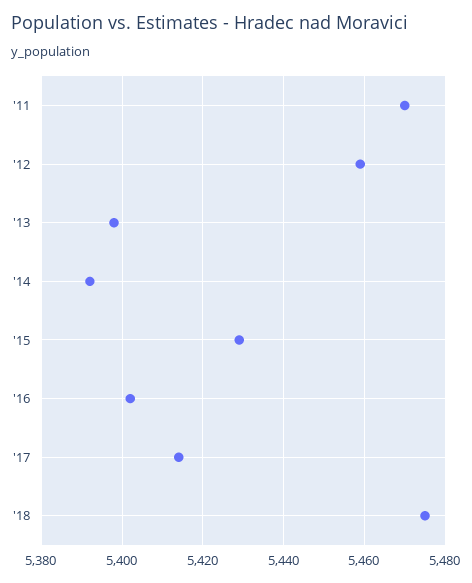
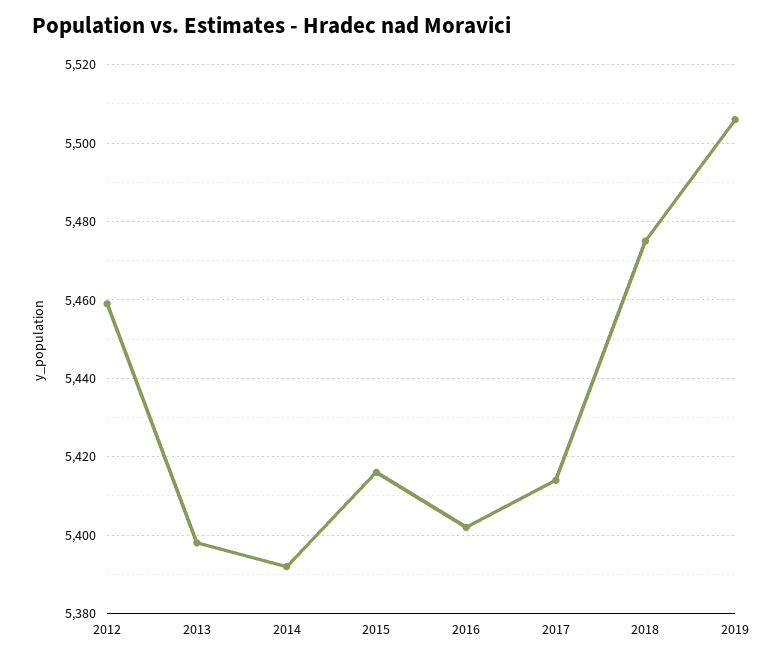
'11: 5470 -> none
'15: 5430 -> 5415
2019: none -> 5505

